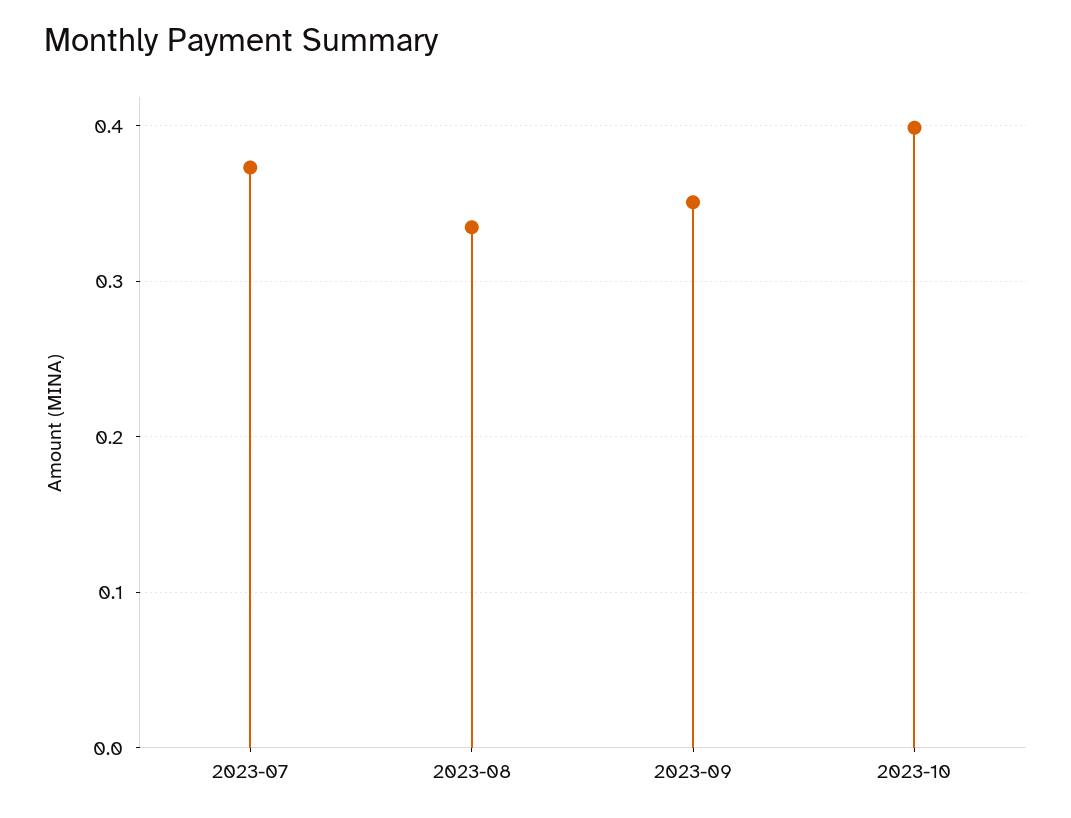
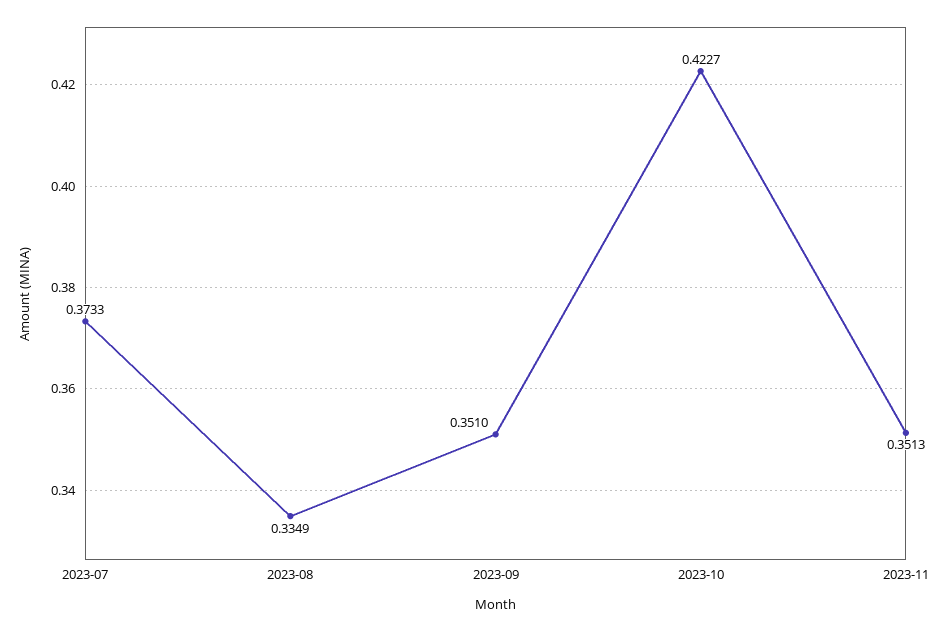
2023-10: 0.4 -> 0.4227
2023-11: none -> 0.3513

